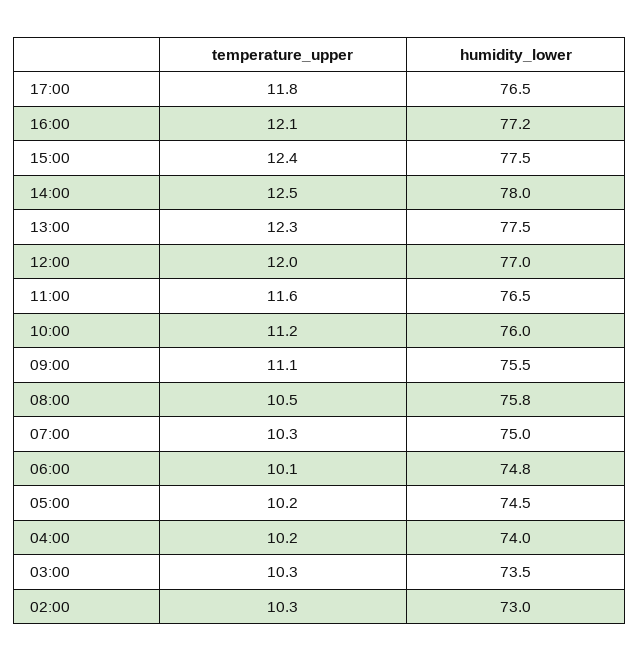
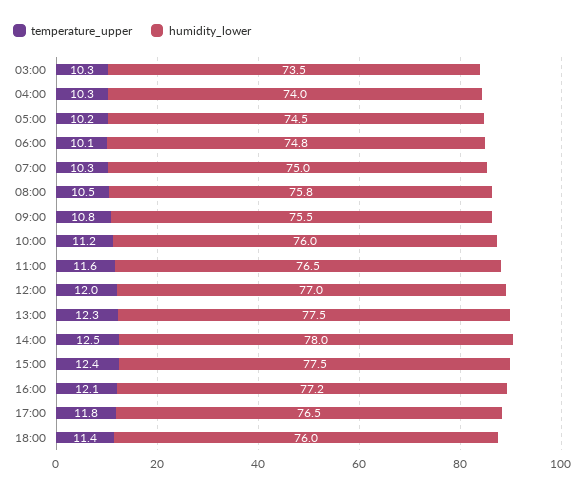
temperature_upper, 09:00: 11.1 -> 10.8
temperature_upper, 04:00: 10.2 -> 10.3
temperature_upper, 02:00: 10.3 -> none
humidity_lower, 02:00: 73 -> none
temperature_upper, 18:00: none -> 11.4
humidity_lower, 18:00: none -> 76

